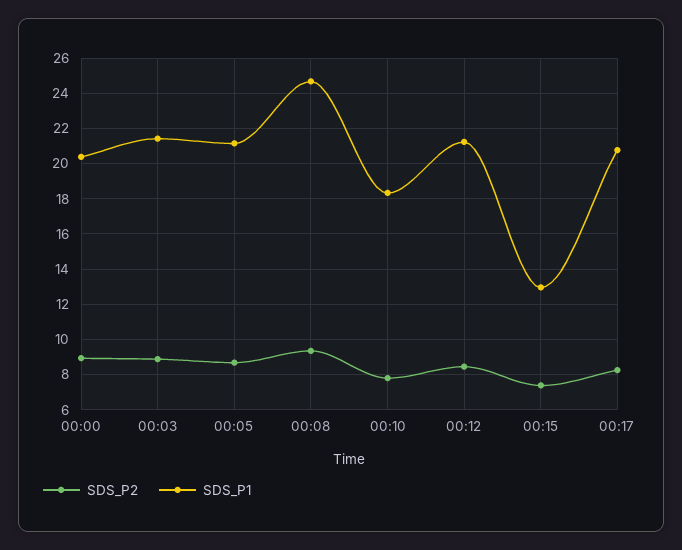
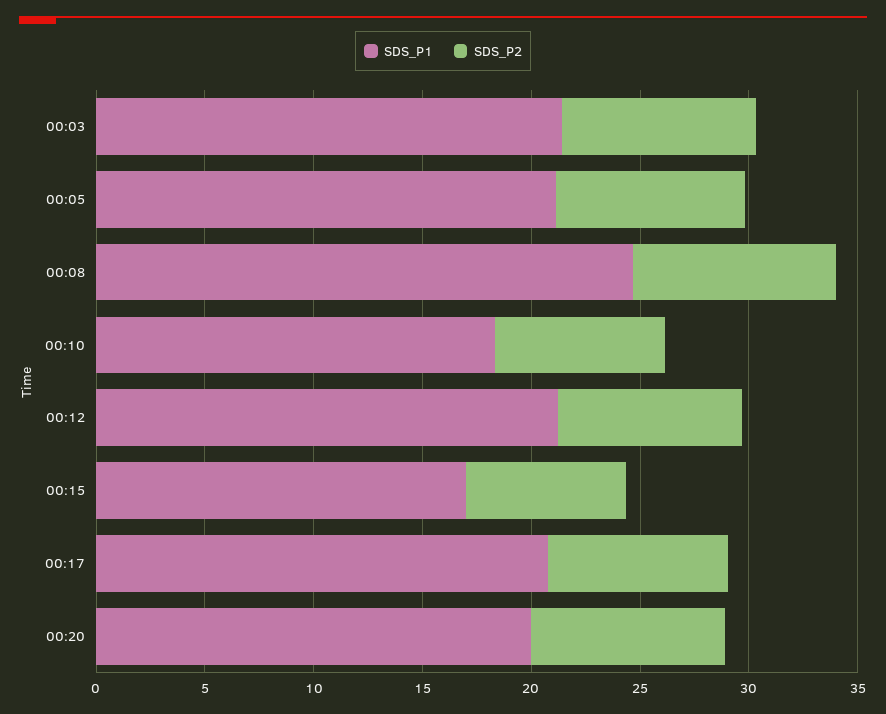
SDS_P2, 00:00: 9 -> none
SDS_P1, 00:00: 20.5 -> none
SDS_P1, 00:15: 13 -> 17
SDS_P1, 00:20: none -> 20
SDS_P2, 00:20: none -> 9

